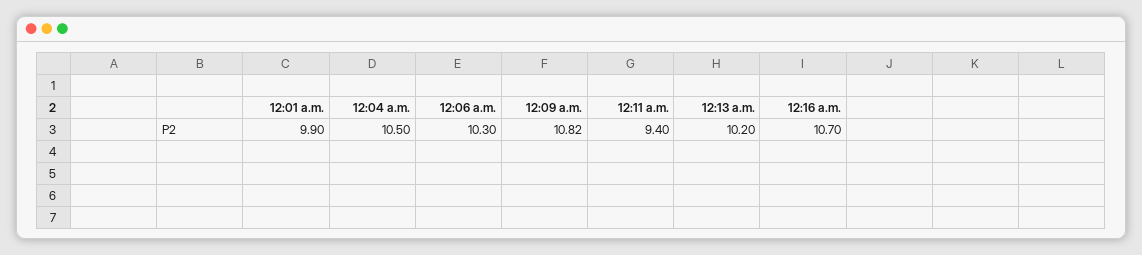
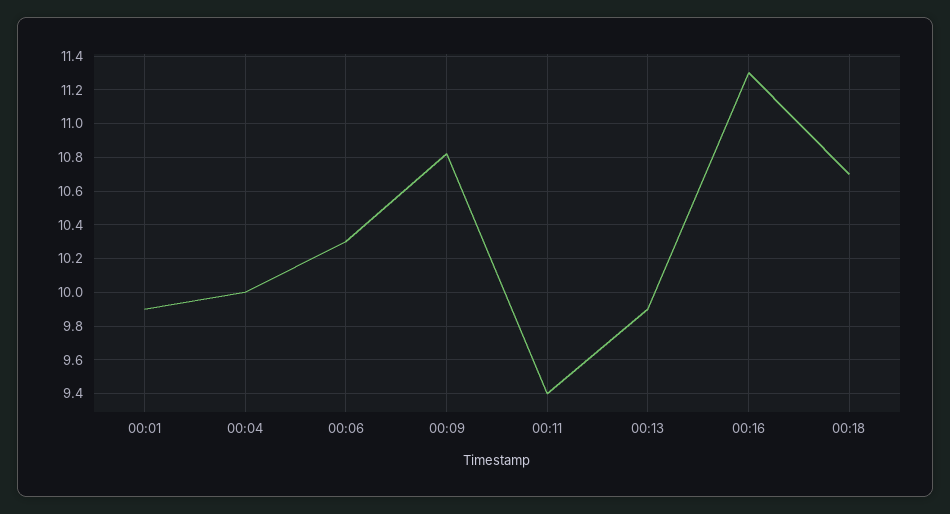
12:04 a.m.: 10.5 -> 10
12:13 a.m.: 10.2 -> 9.9
12:16 a.m.: 10.7 -> 11.3
00:18: none -> 10.7

